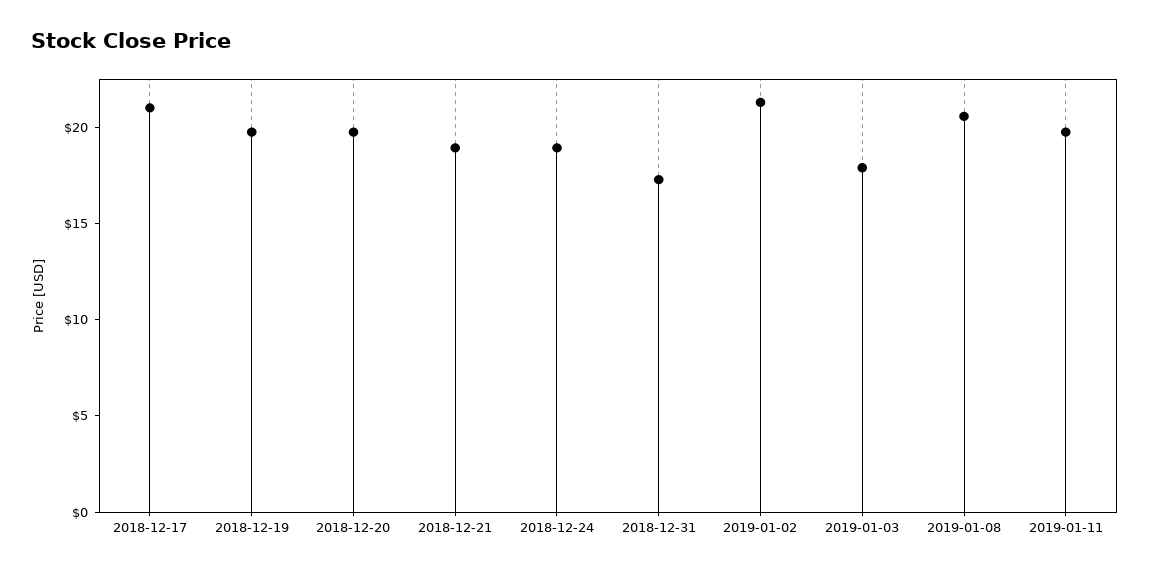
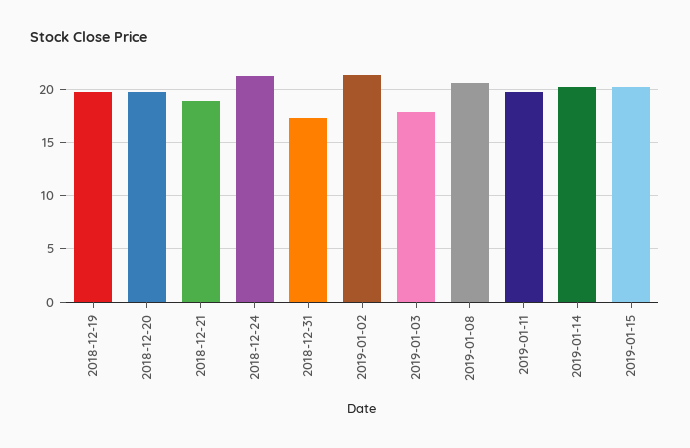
2018-12-17: 21 -> none
2018-12-24: 19 -> 21
2019-01-14: none -> 20
2019-01-15: none -> 20

